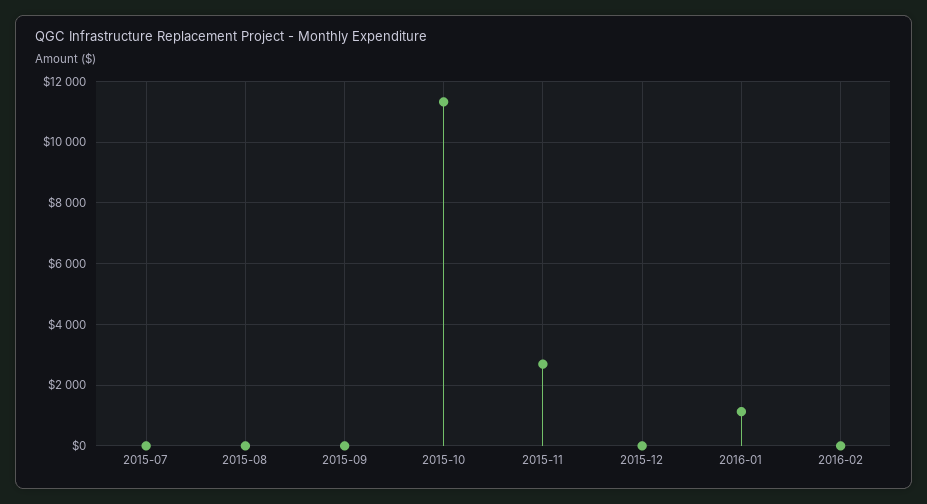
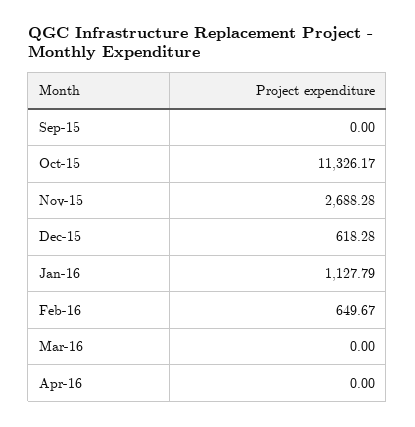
2015-07: 0 -> none
2015-08: 0 -> none
2015-12: 0 -> 618.28
2016-02: 0 -> 649.67
Mar-16: none -> 0
Apr-16: none -> 0

